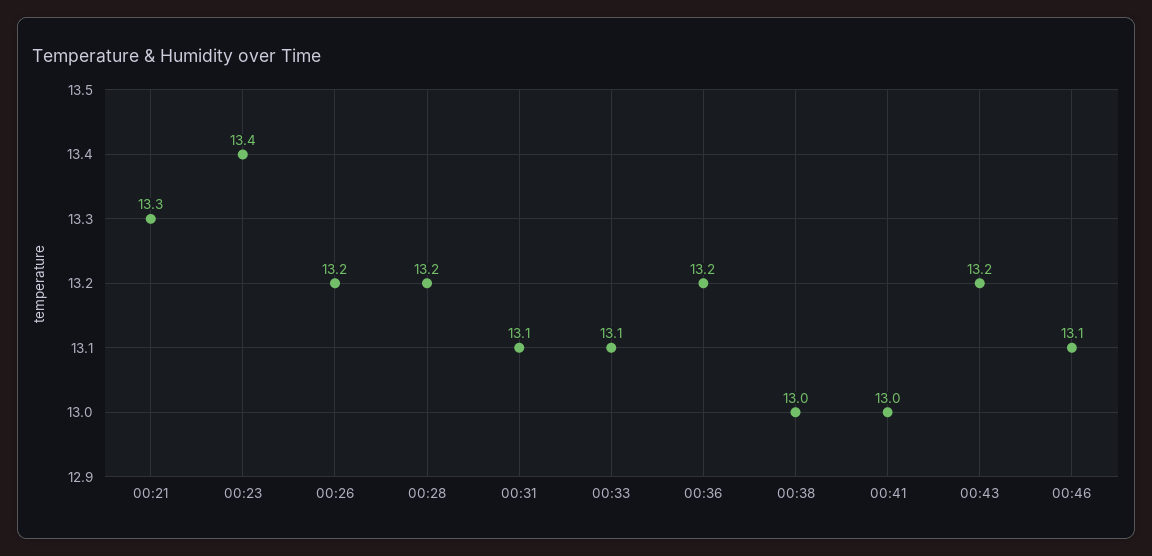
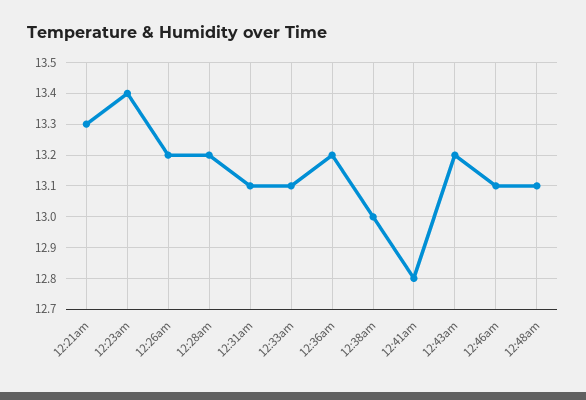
00:41: 13 -> 12.8
12:48am: none -> 13.1

